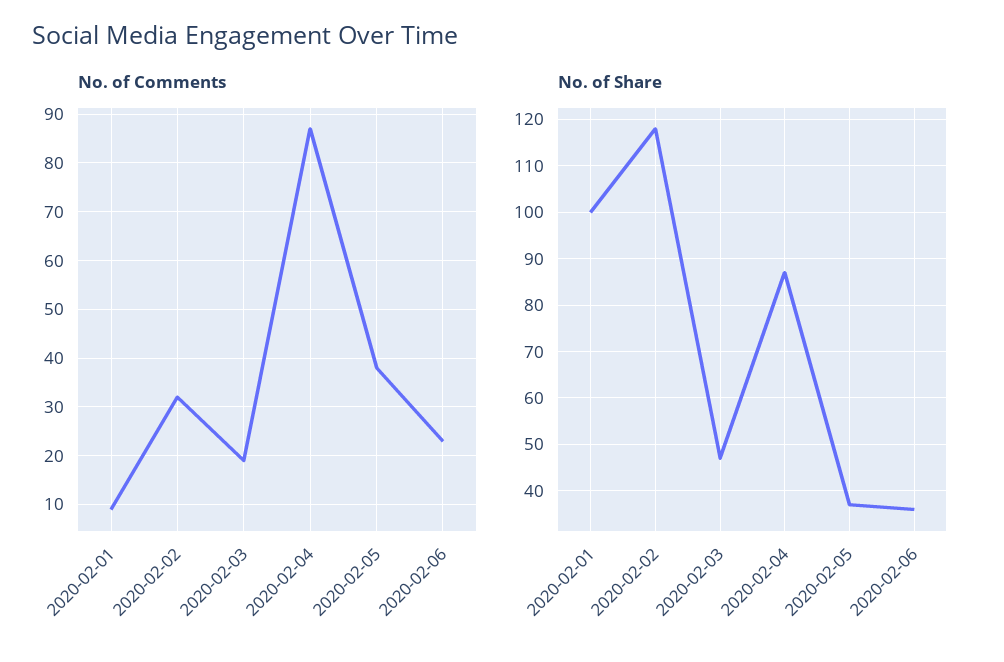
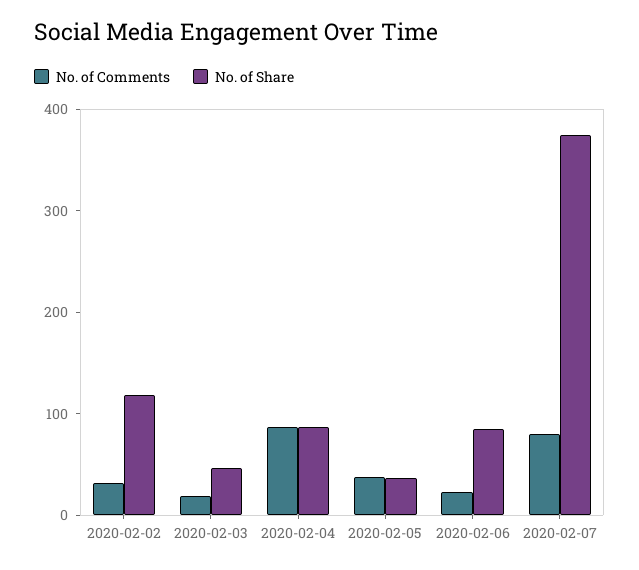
No. of Comments, 2020-02-01: 10 -> none
No. of Share, 2020-02-01: 100 -> none
No. of Share, 2020-02-06: 35 -> 80
No. of Comments, 2020-02-07: none -> 80
No. of Share, 2020-02-07: none -> 380

